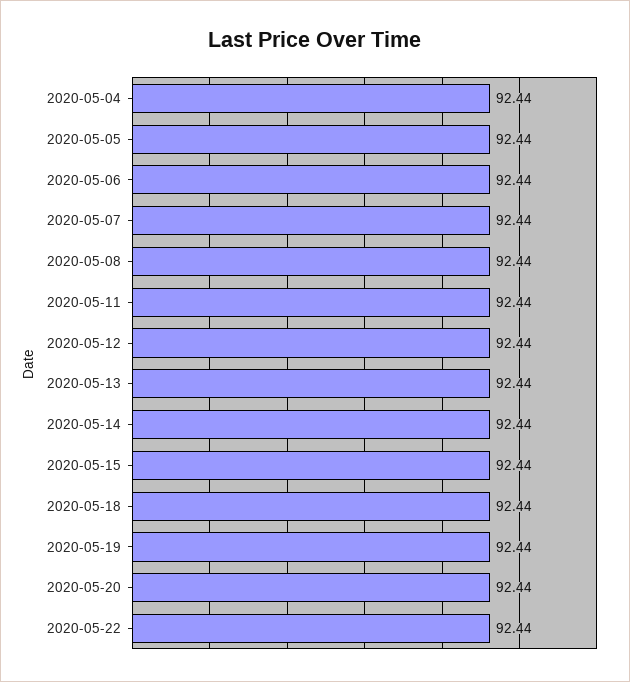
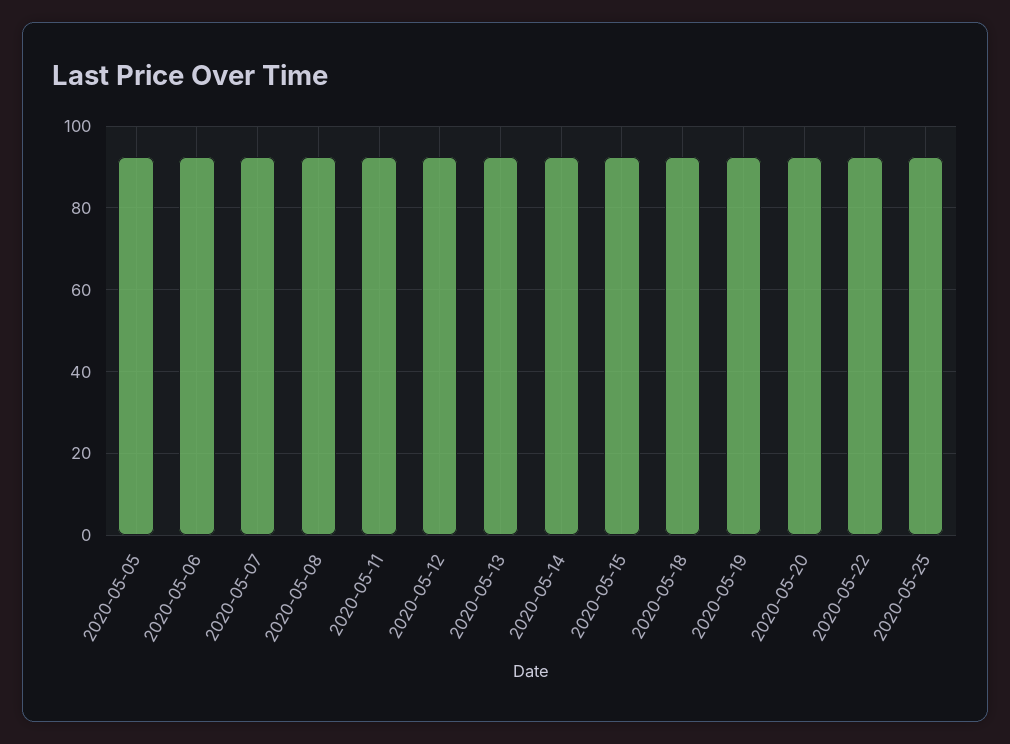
2020-05-04: 92.44 -> none
2020-05-25: none -> 92

